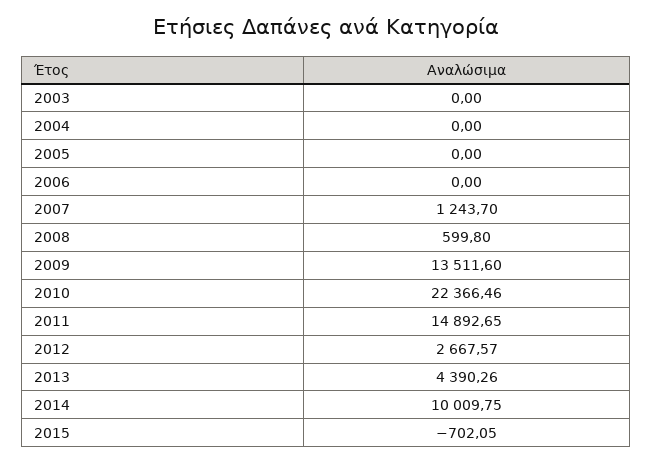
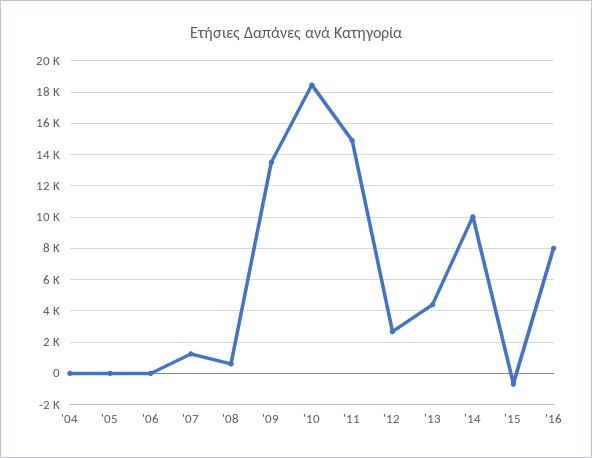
2003: 0 -> none
2010: 22366.46 -> 18500
'16: none -> 8000

